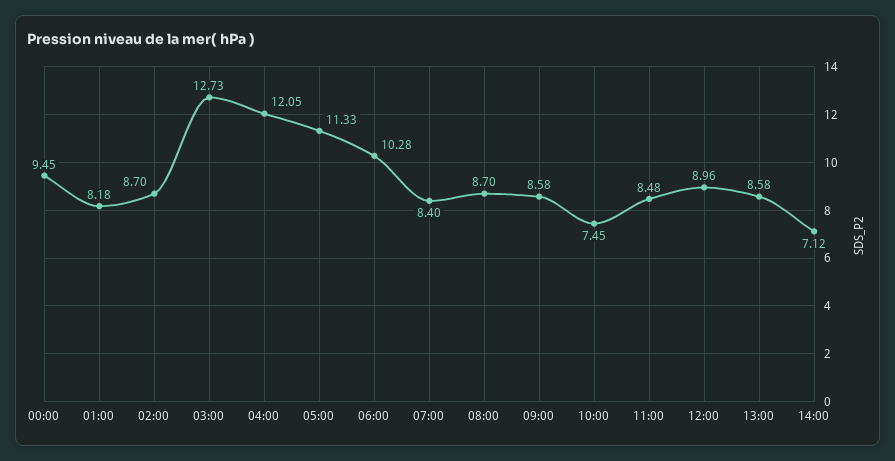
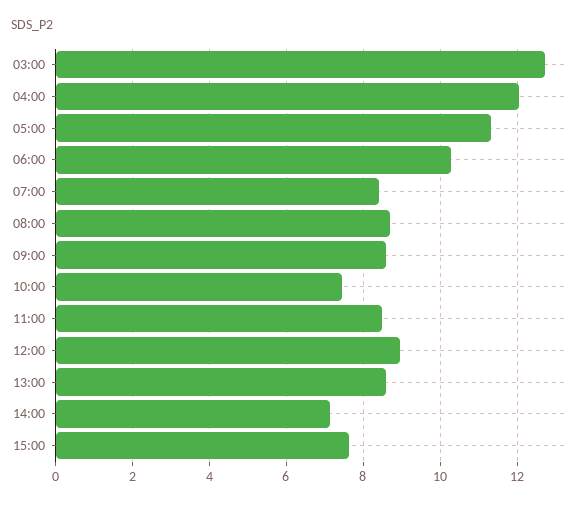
00:00: 9.45 -> none
01:00: 8.18 -> none
02:00: 8.7 -> none
15:00: none -> 7.6

